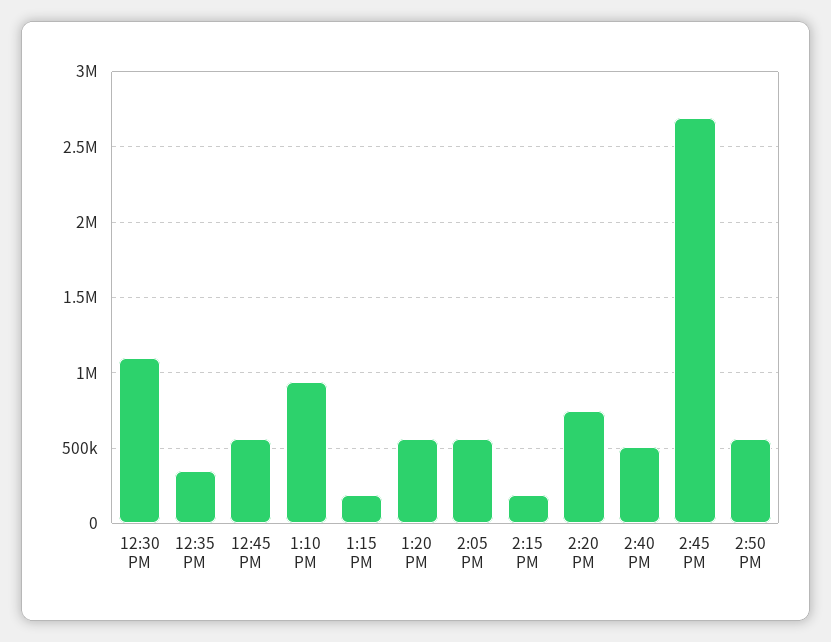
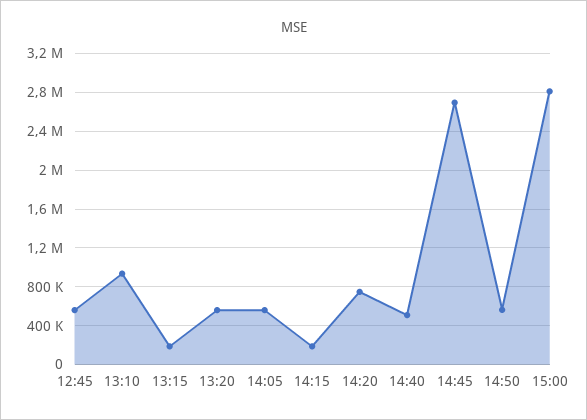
12:30 PM: 1100000 -> none
12:35 PM: 350000 -> none
15:00: none -> 2800000

